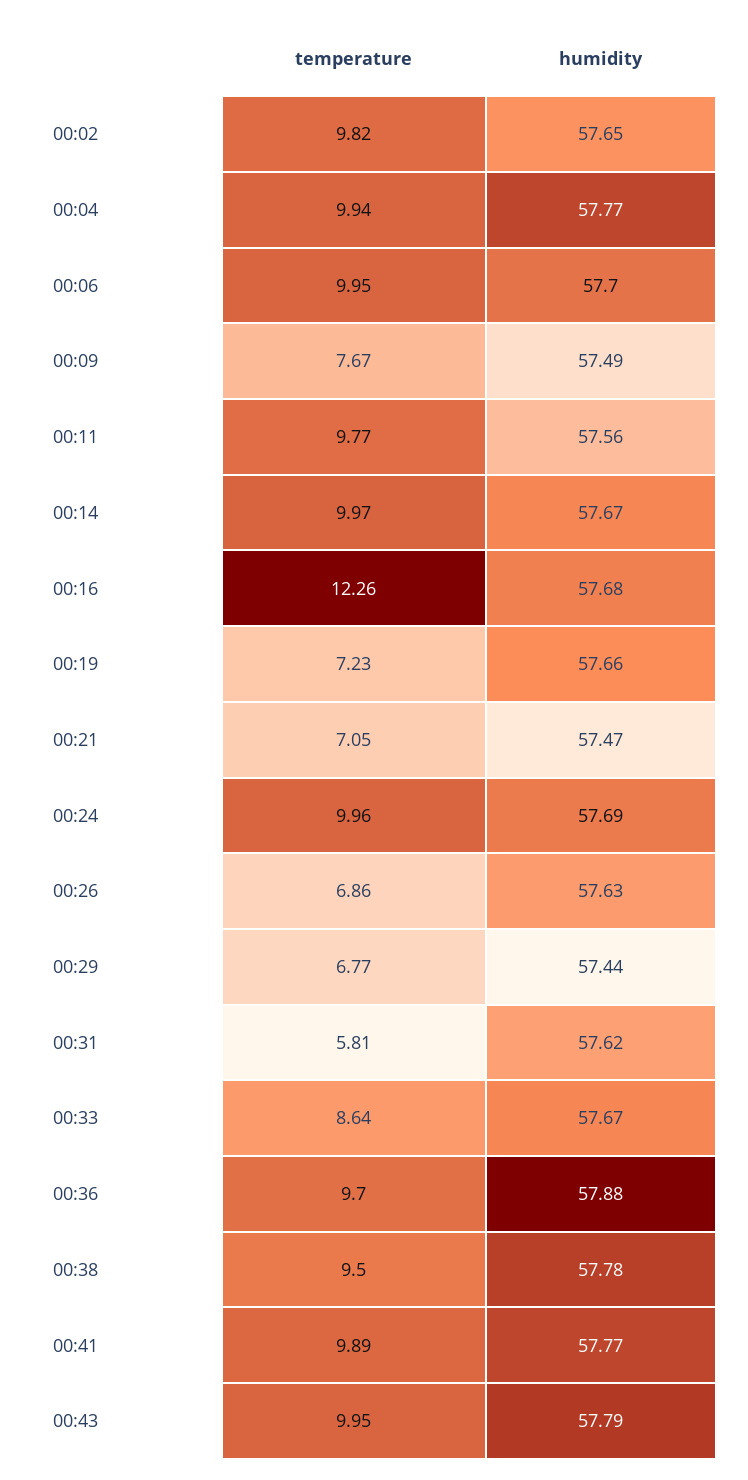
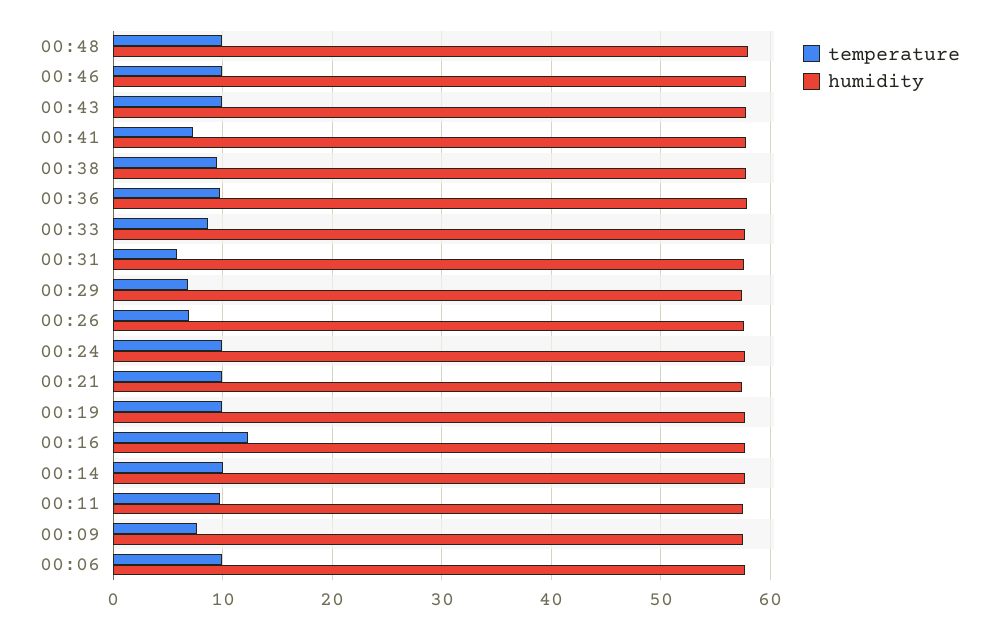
temperature, 00:02: 9.82 -> none
humidity, 00:02: 57.65 -> none
temperature, 00:04: 9.94 -> none
humidity, 00:04: 57.77 -> none
temperature, 00:19: 7.23 -> 10
temperature, 00:21: 7.05 -> 10
temperature, 00:41: 9.89 -> 7
temperature, 00:48: none -> 10
humidity, 00:48: none -> 58
temperature, 00:46: none -> 10
humidity, 00:46: none -> 58

